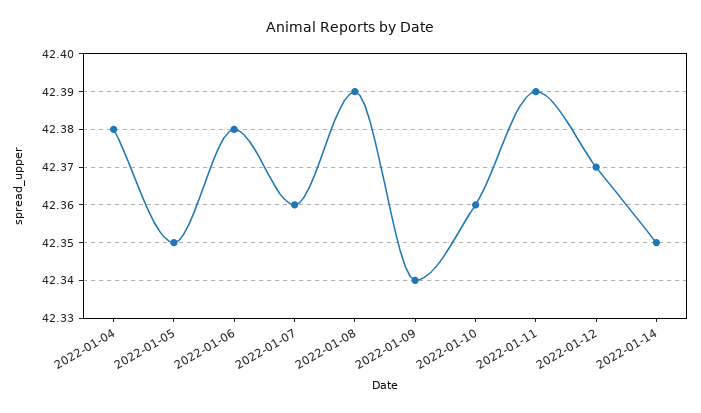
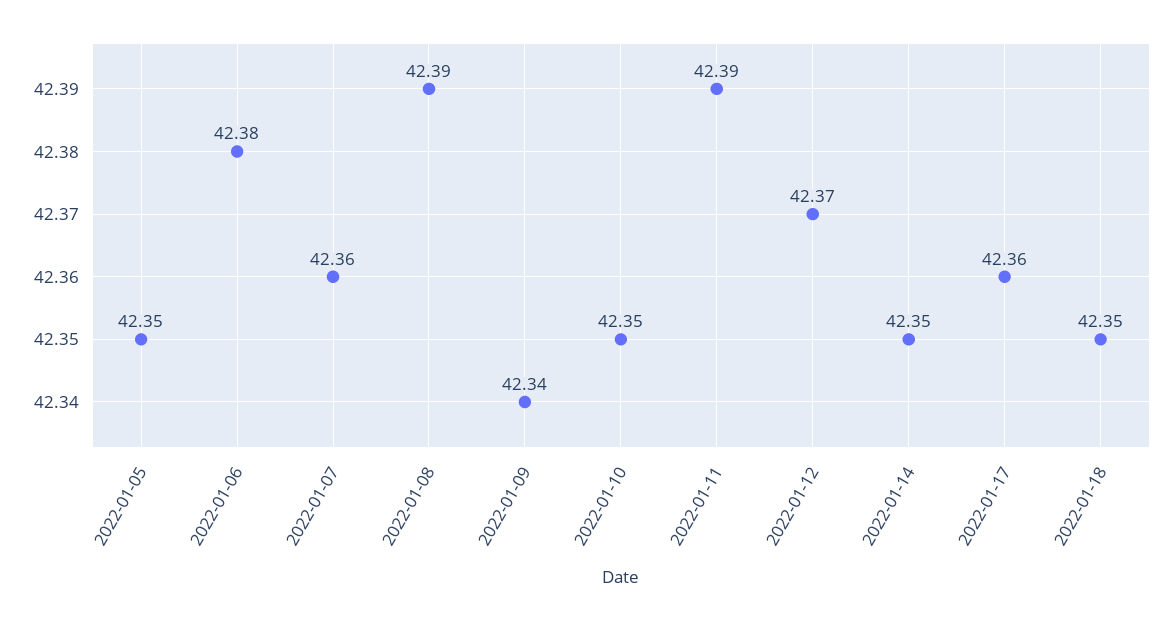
2022-01-04: 42.38 -> none
2022-01-10: 42.36 -> 42.35
2022-01-17: none -> 42.36
2022-01-18: none -> 42.35

